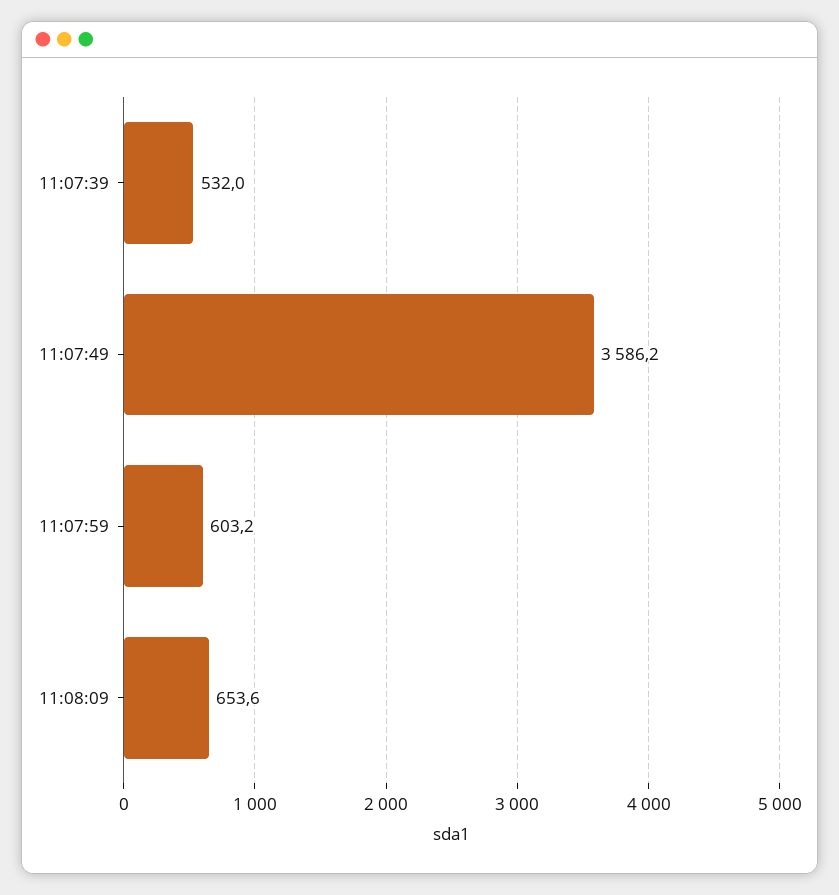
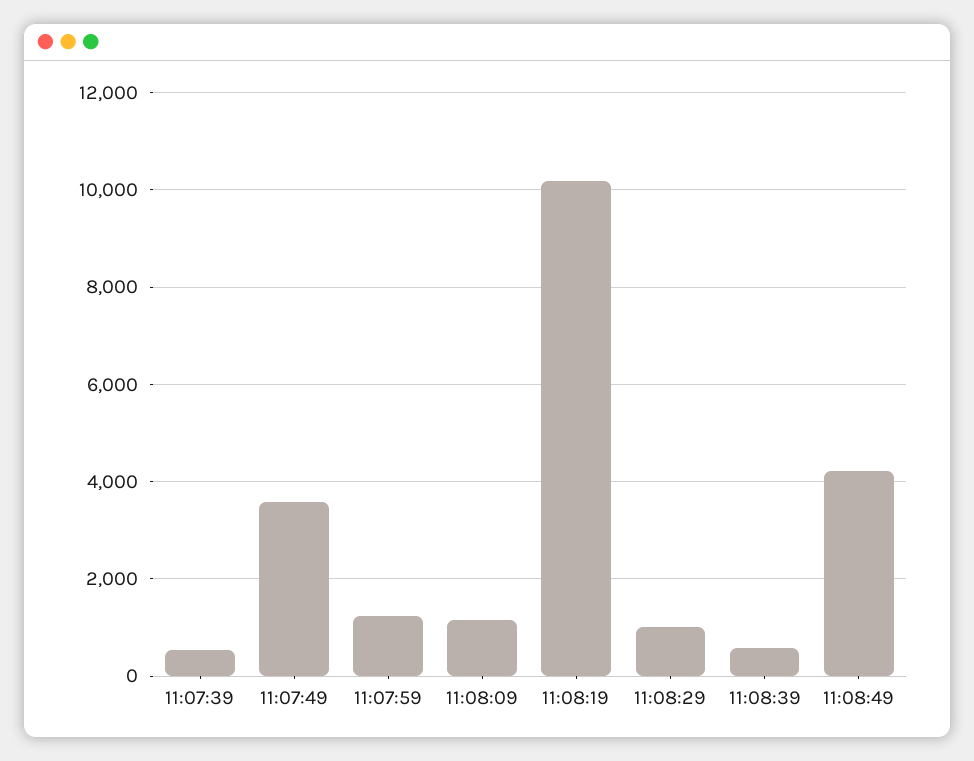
11:07:59: 603.2 -> 1200
11:08:09: 653.6 -> 1200
11:08:19: none -> 10200
11:08:29: none -> 1000
11:08:39: none -> 600
11:08:49: none -> 4200

